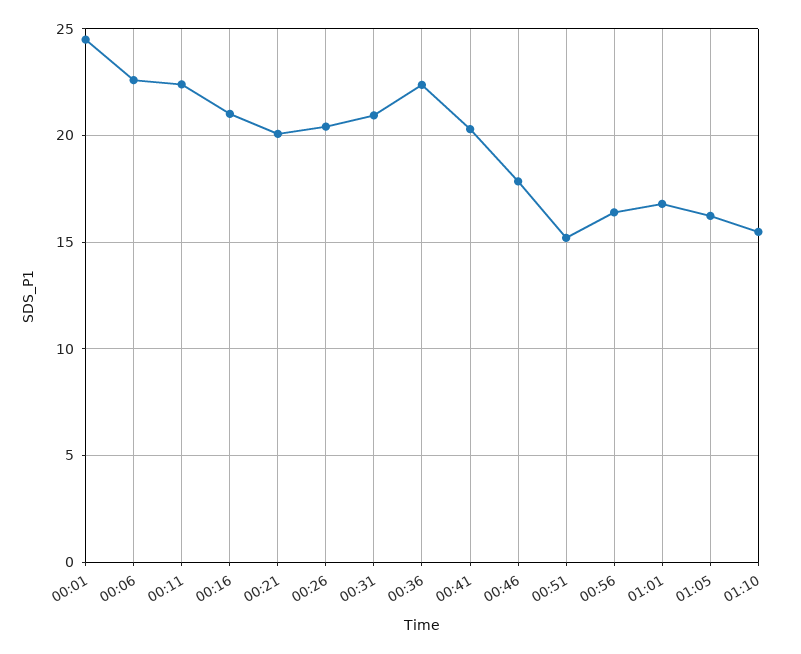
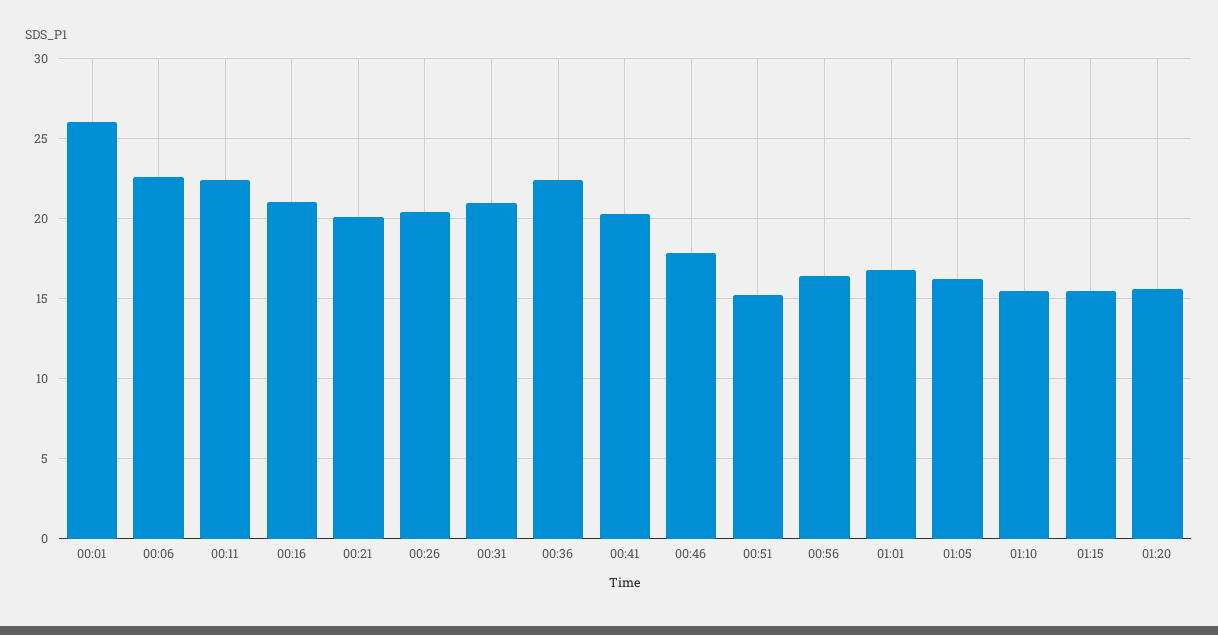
00:01: 24.5 -> 26
01:15: none -> 15.5
01:20: none -> 15.5

